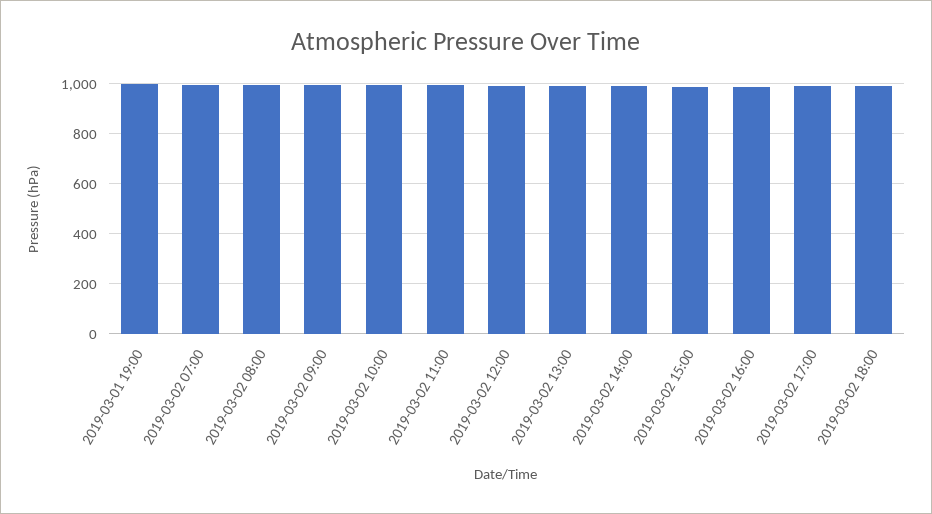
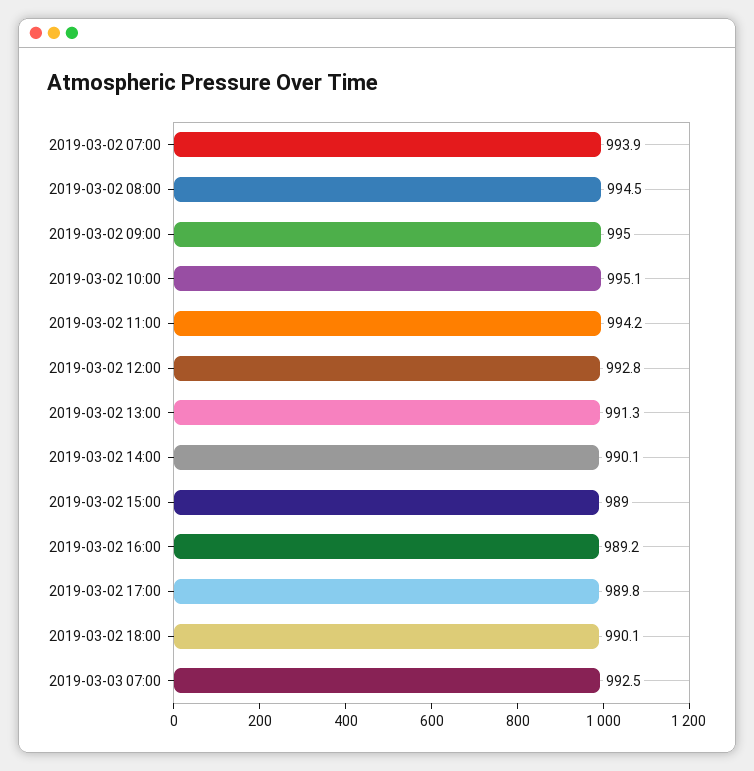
2019-03-01 19:00: 1000 -> none
2019-03-03 07:00: none -> 992.5

